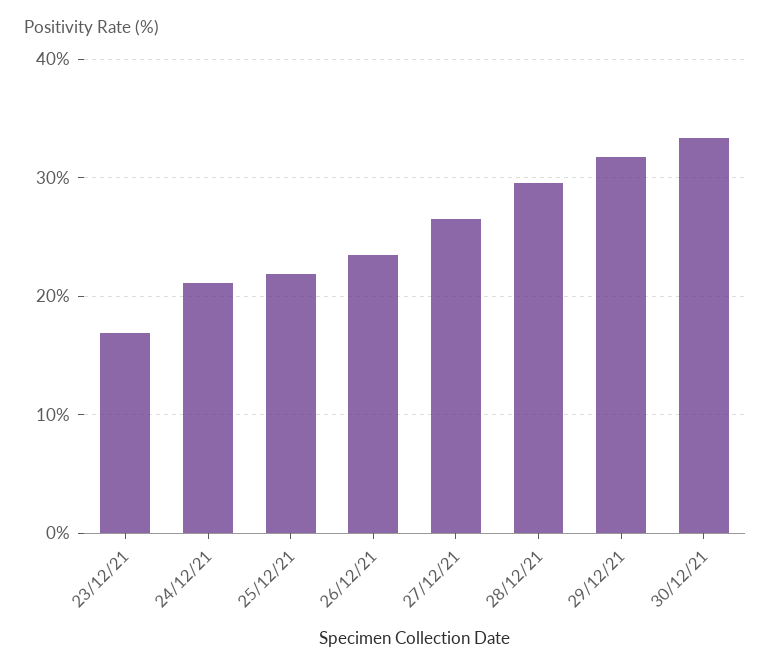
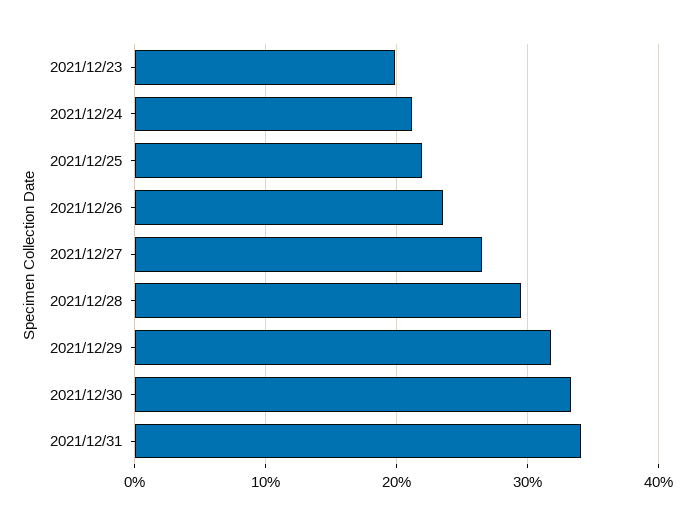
23/12/21: 17 -> 20
2021/12/31: none -> 34

